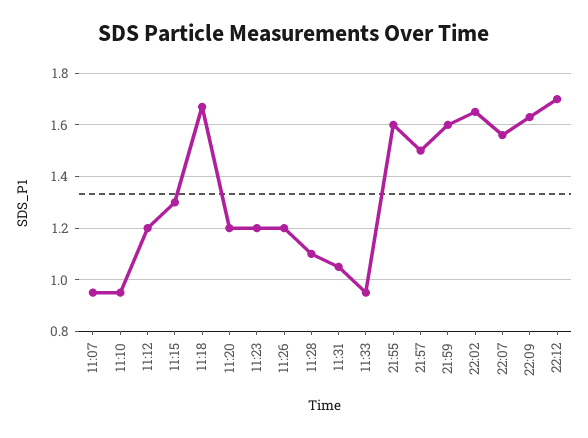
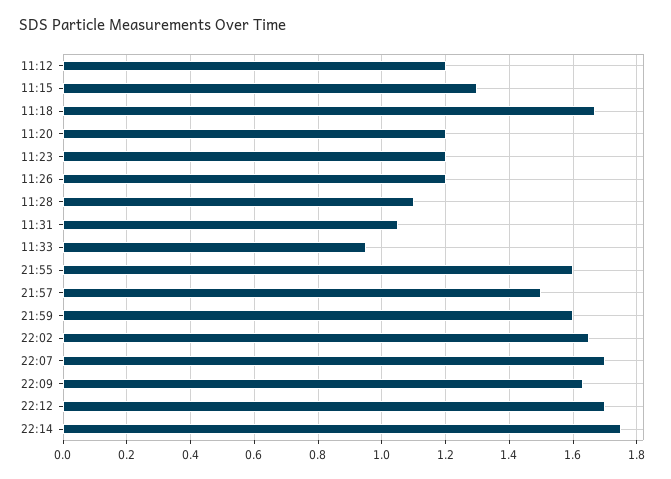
11:07: 0.95 -> none
11:10: 0.95 -> none
22:07: 1.55 -> 1.7
22:14: none -> 1.75

